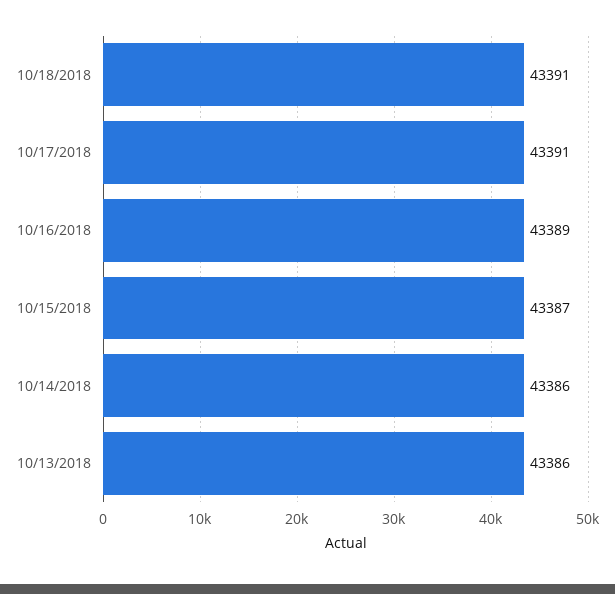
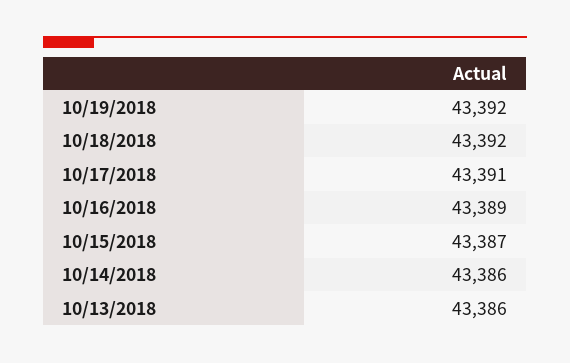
10/18/2018: 43391 -> 43392
10/19/2018: none -> 43392

